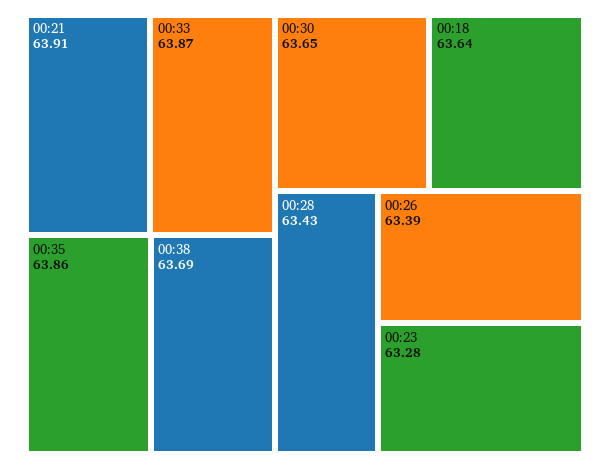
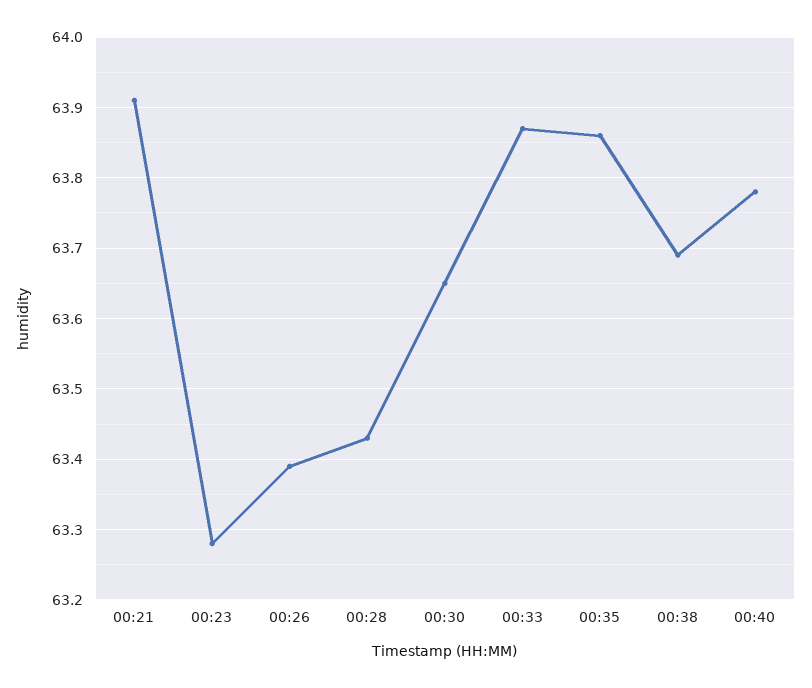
00:18: 63.64 -> none
00:40: none -> 63.78

